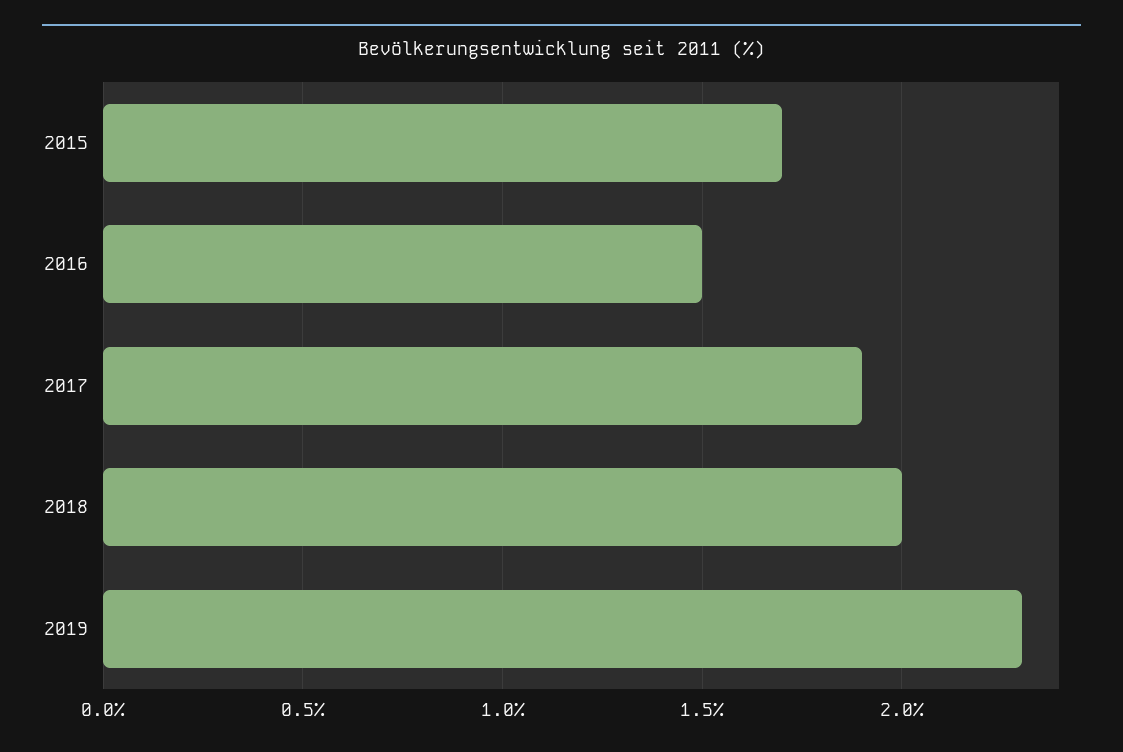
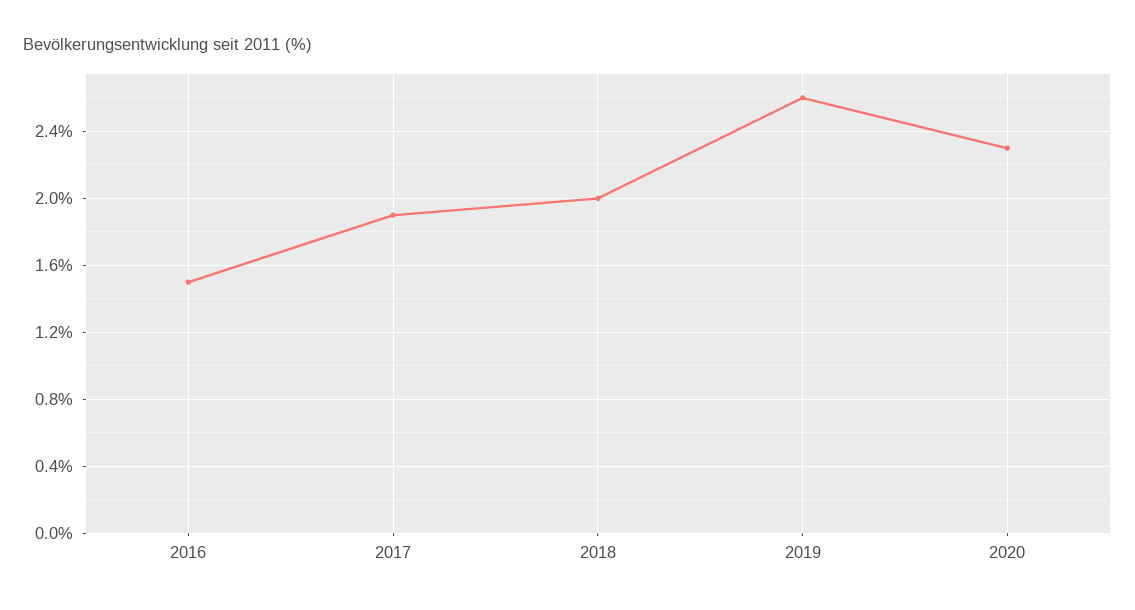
2015: 1.7 -> none
2019: 2.3 -> 2.6
2020: none -> 2.3

